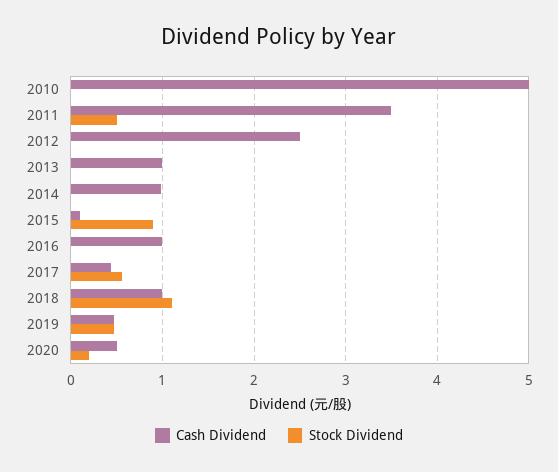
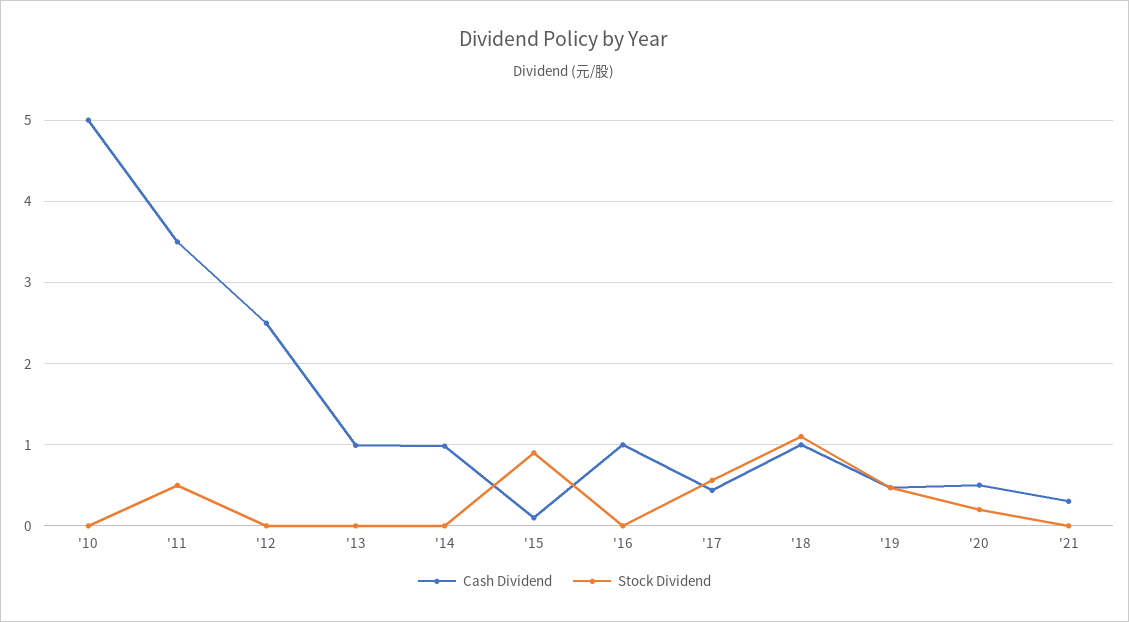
Cash Dividend, '21: none -> 0.3
Stock Dividend, '21: none -> 0

